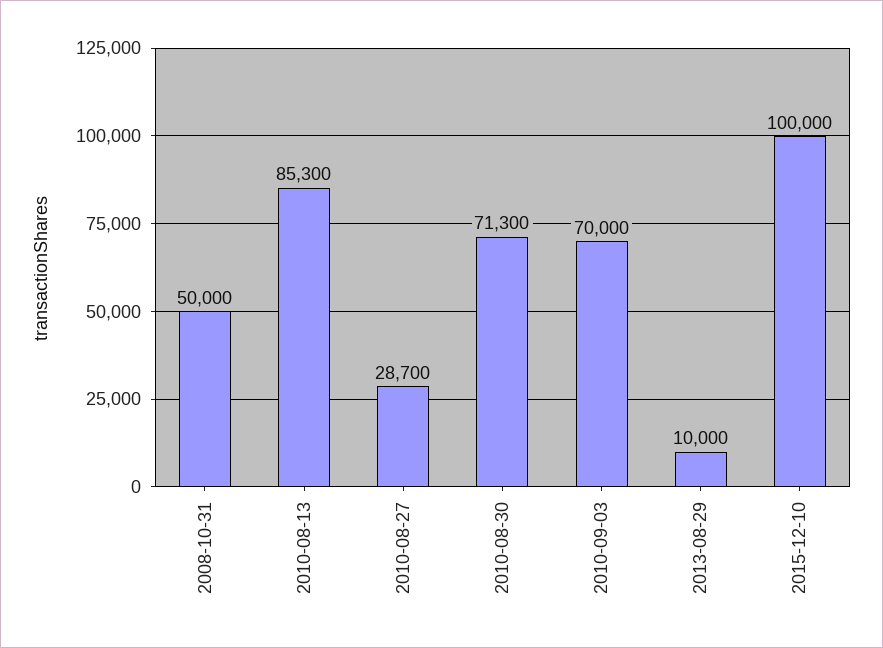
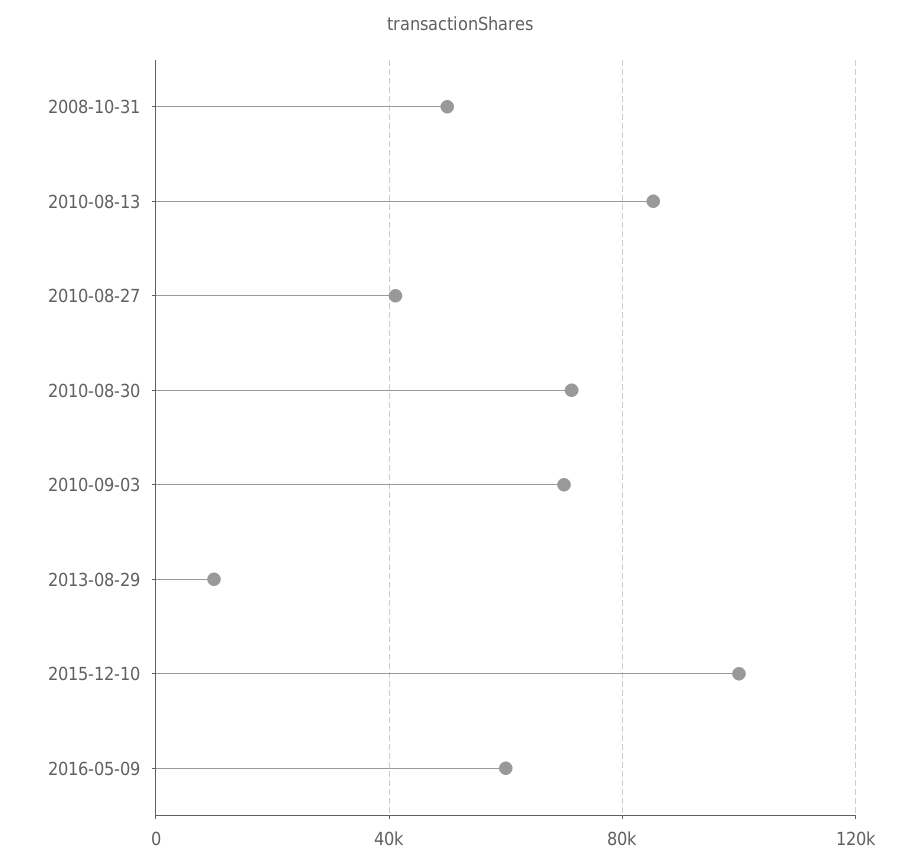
2010-08-27: 28700 -> 40000
2016-05-09: none -> 60000

